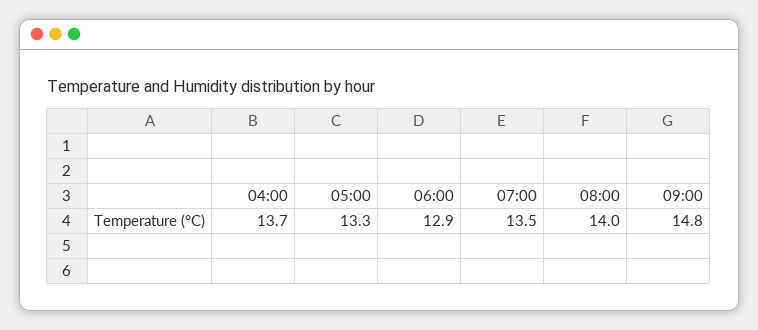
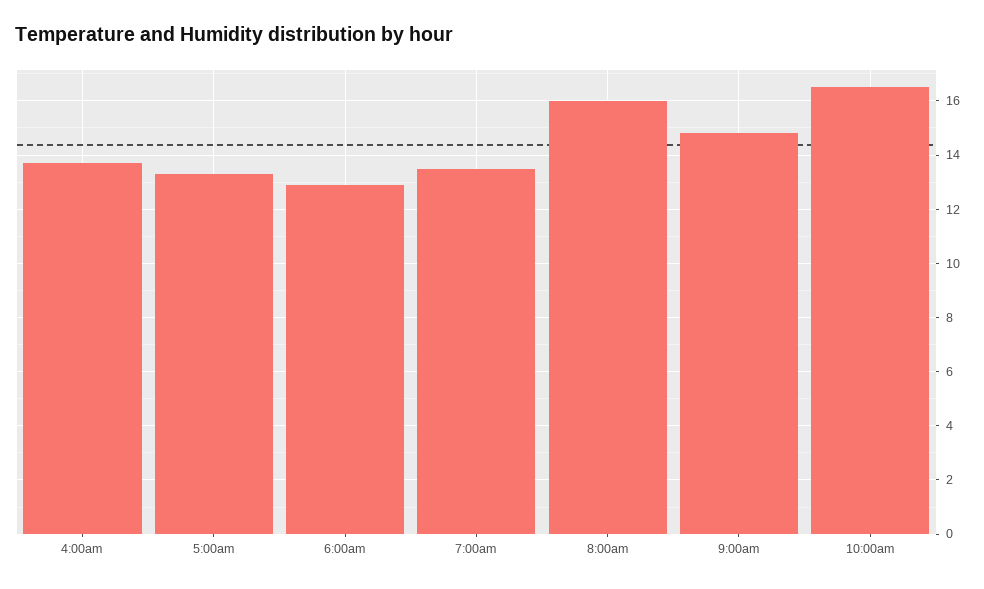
08:00: 14 -> 16
10:00am: none -> 16.5

